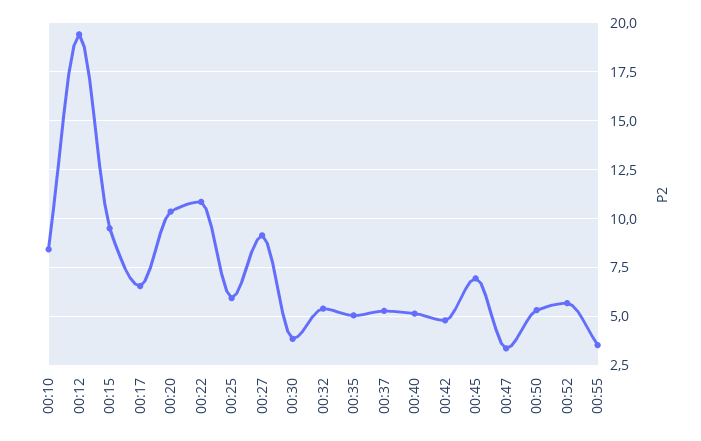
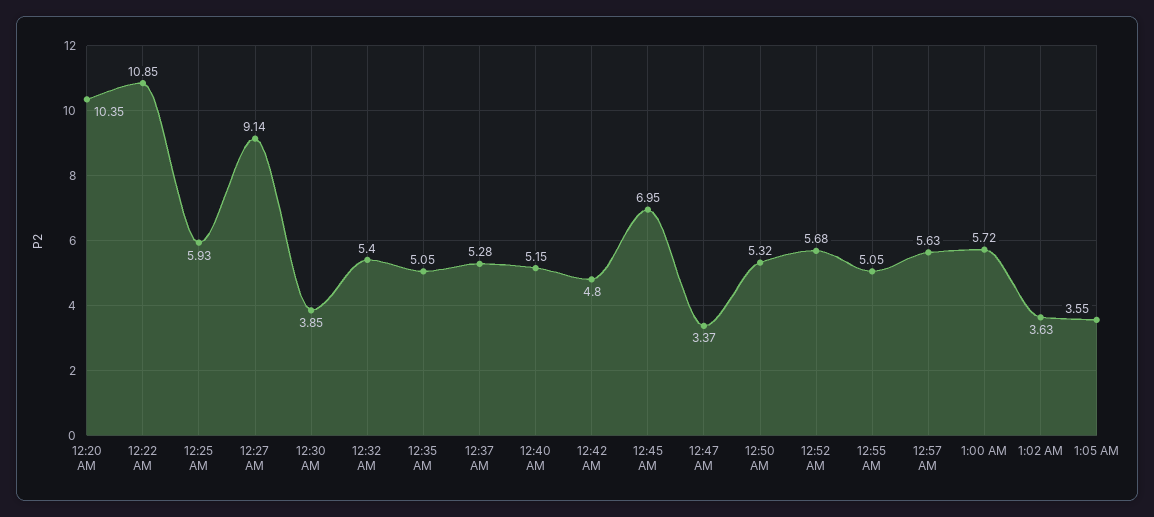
00:10: 8.5 -> none
00:12: 19.5 -> none
00:15: 9.5 -> none
00:17: 6.5 -> none
00:55: 3.5 -> 5.05
12:57 AM: none -> 5.63
1:00 AM: none -> 5.72
1:02 AM: none -> 3.63
1:05 AM: none -> 3.55

